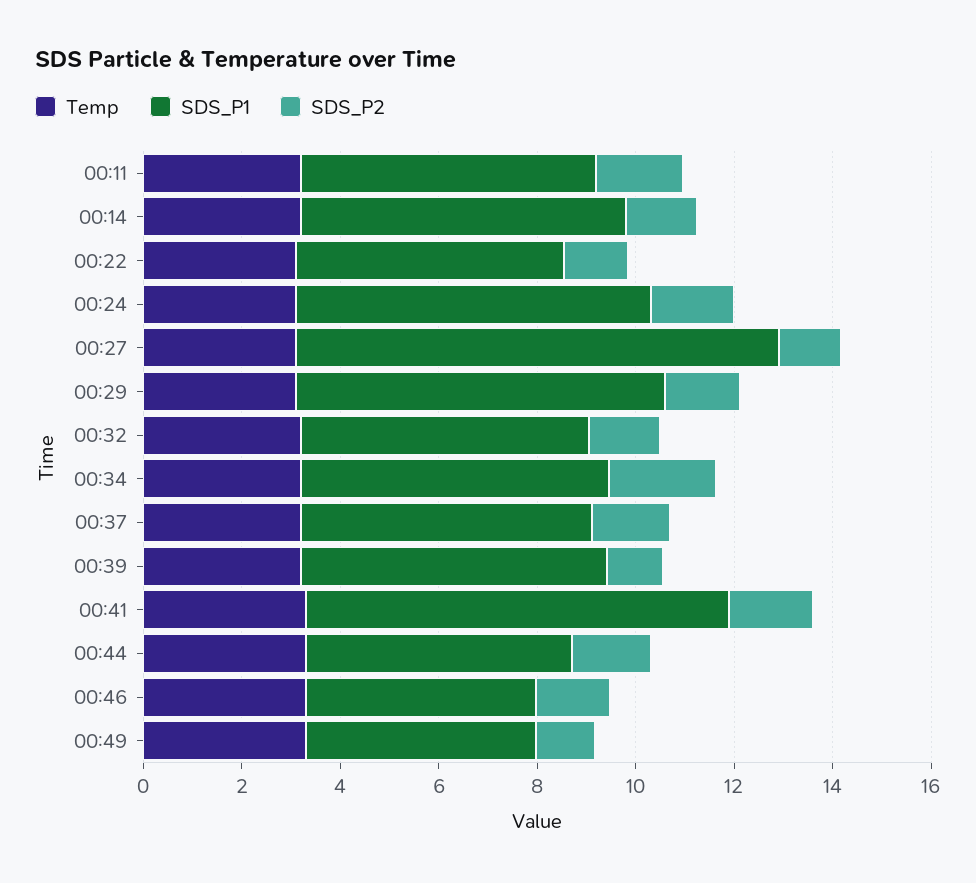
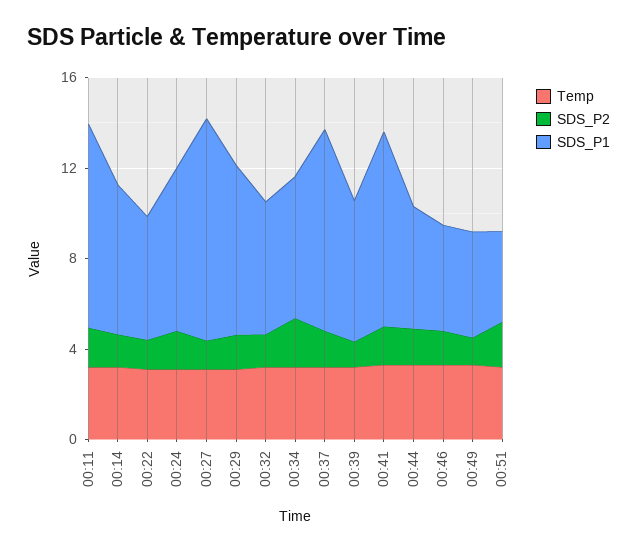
SDS_P1, 00:11: 6 -> 9
SDS_P1, 00:37: 6 -> 9
Temp, 00:51: none -> 3
SDS_P2, 00:51: none -> 2
SDS_P1, 00:51: none -> 4

